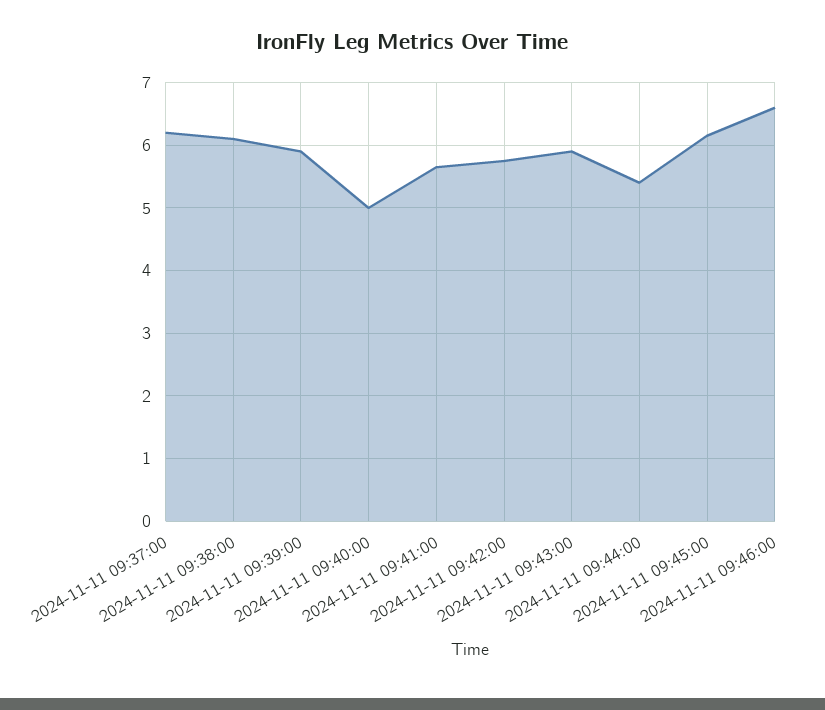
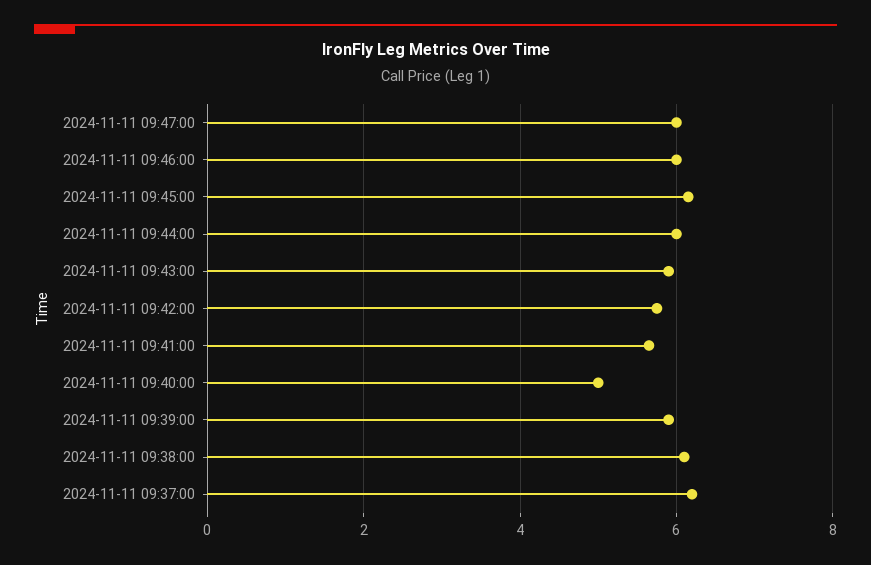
2024-11-11 09:44:00: 5.4 -> 6
2024-11-11 09:46:00: 6.6 -> 6
2024-11-11 09:47:00: none -> 6

